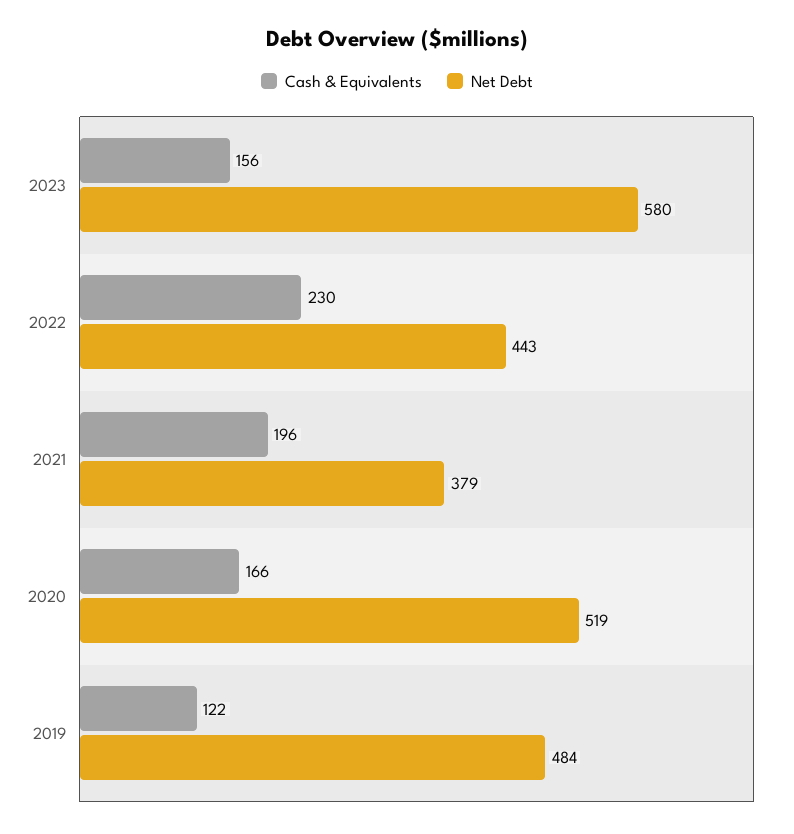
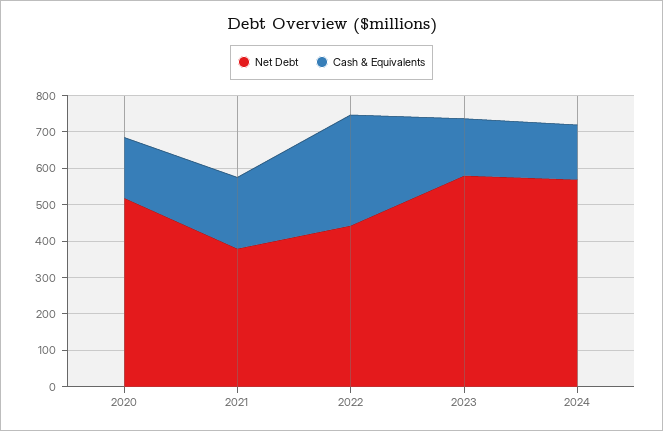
Cash & Equivalents, 2022: 230 -> 300
Cash & Equivalents, 2019: 122 -> none
Net Debt, 2019: 484 -> none
Net Debt, 2024: none -> 575
Cash & Equivalents, 2024: none -> 150

